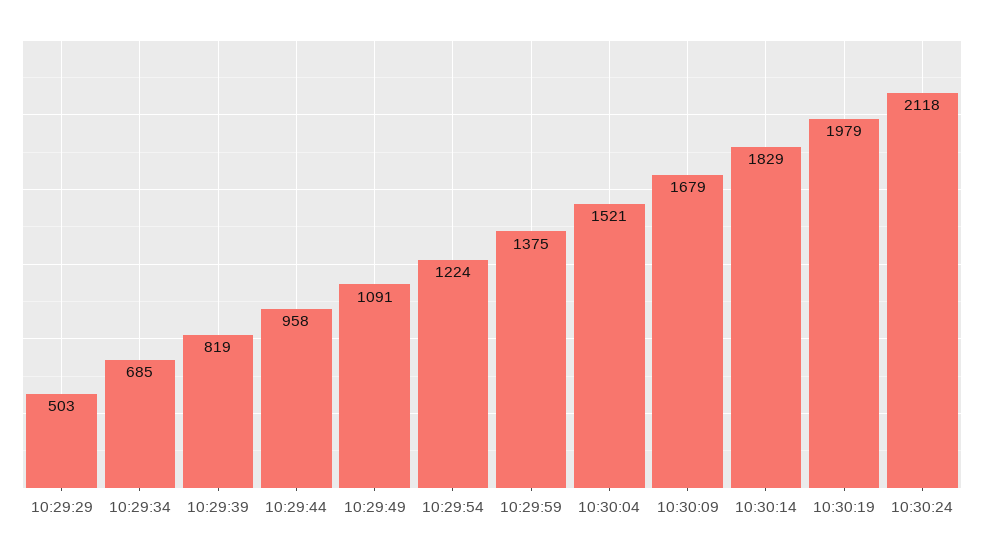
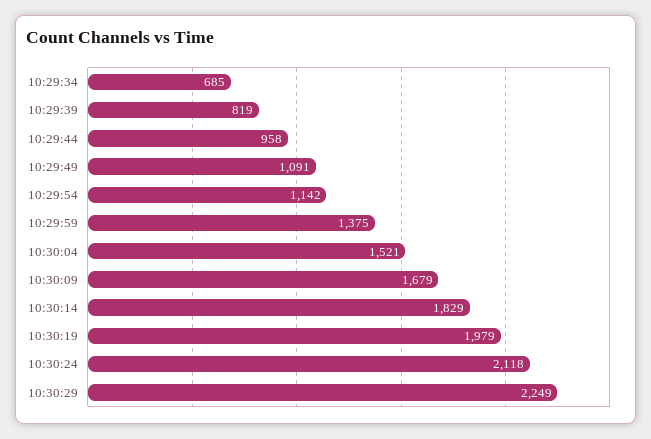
10:29:29: 503 -> none
10:29:54: 1224 -> 1142
10:30:29: none -> 2249

